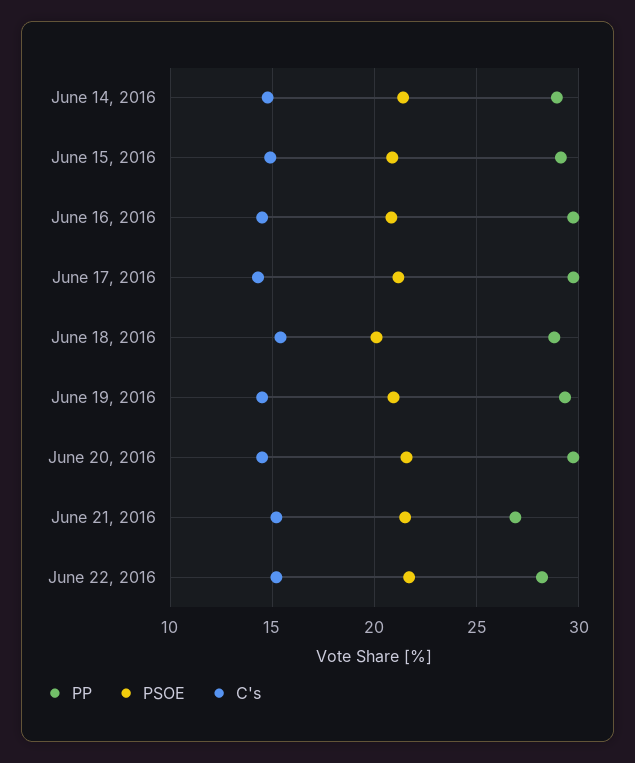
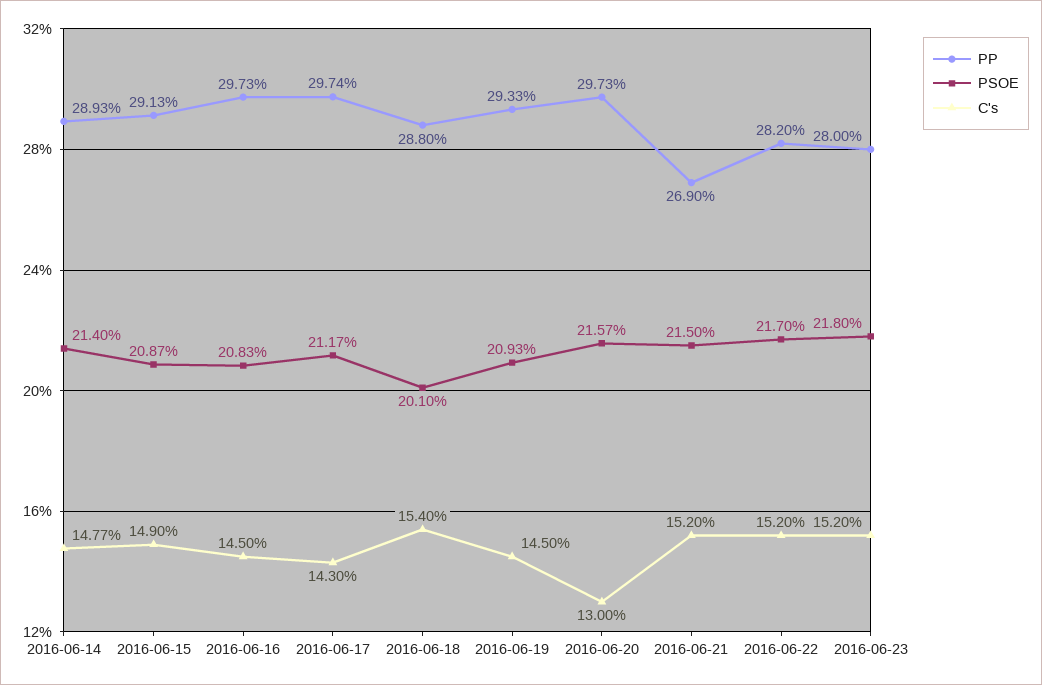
C's, June 20, 2016: 14.5 -> 13
PP, 2016-06-23: none -> 28
PSOE, 2016-06-23: none -> 21.8
C's, 2016-06-23: none -> 15.2

